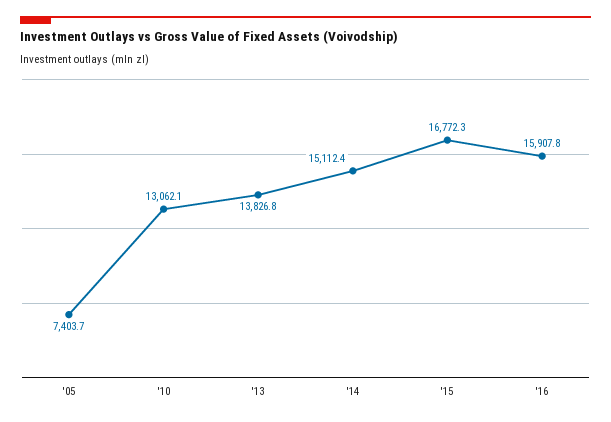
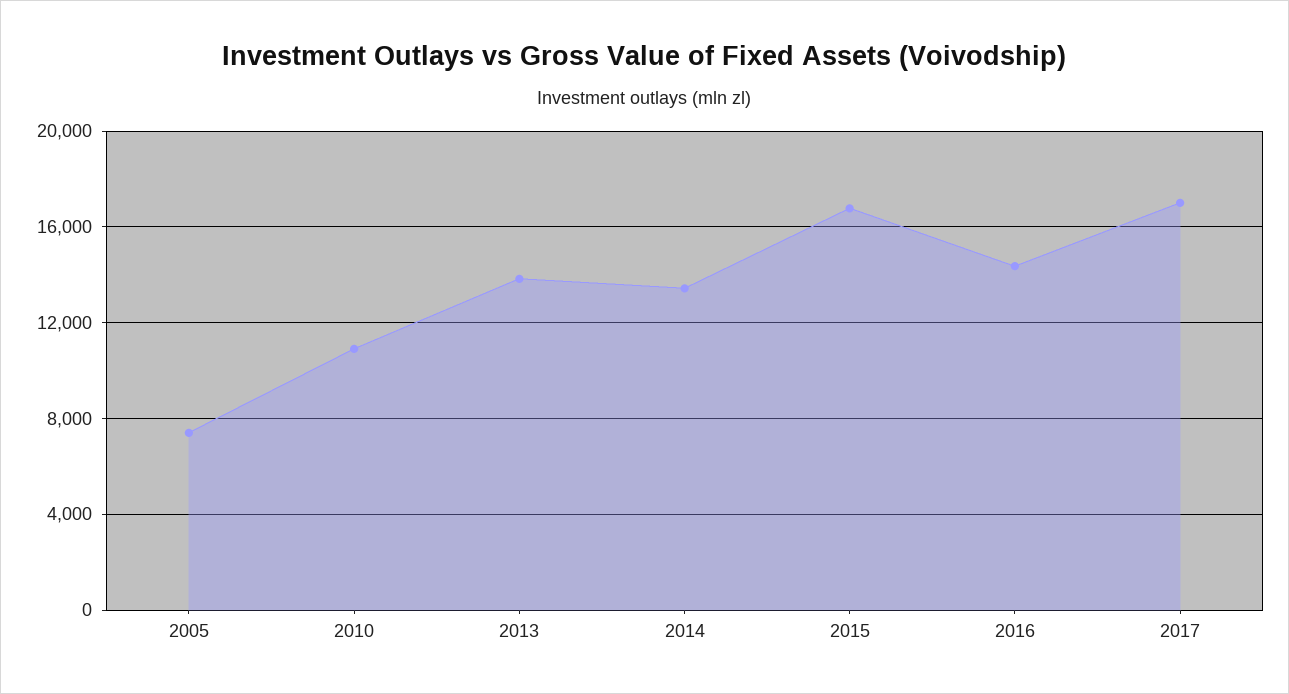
'10: 13062.1 -> 11000
'14: 15112.4 -> 13500
'16: 15907.8 -> 14500
2017: none -> 17000

